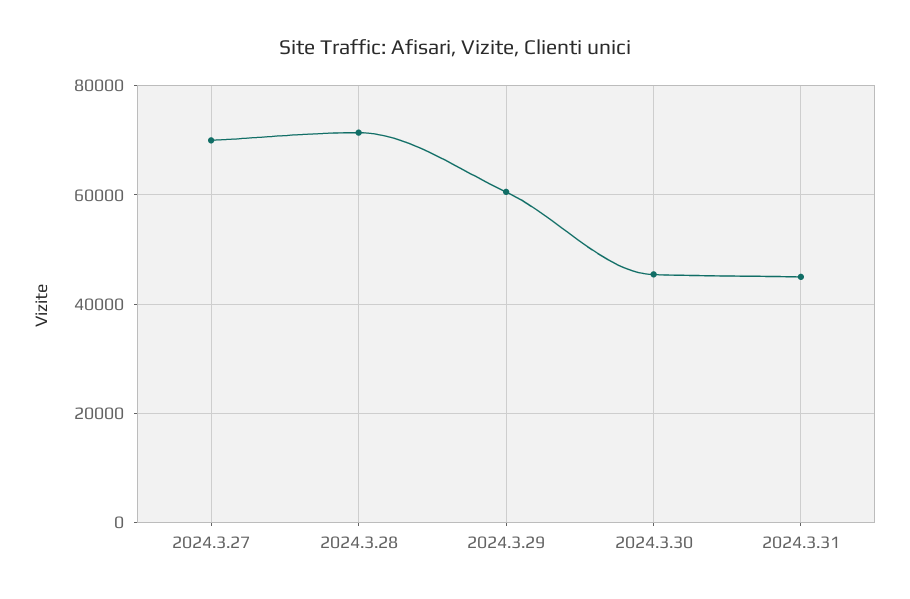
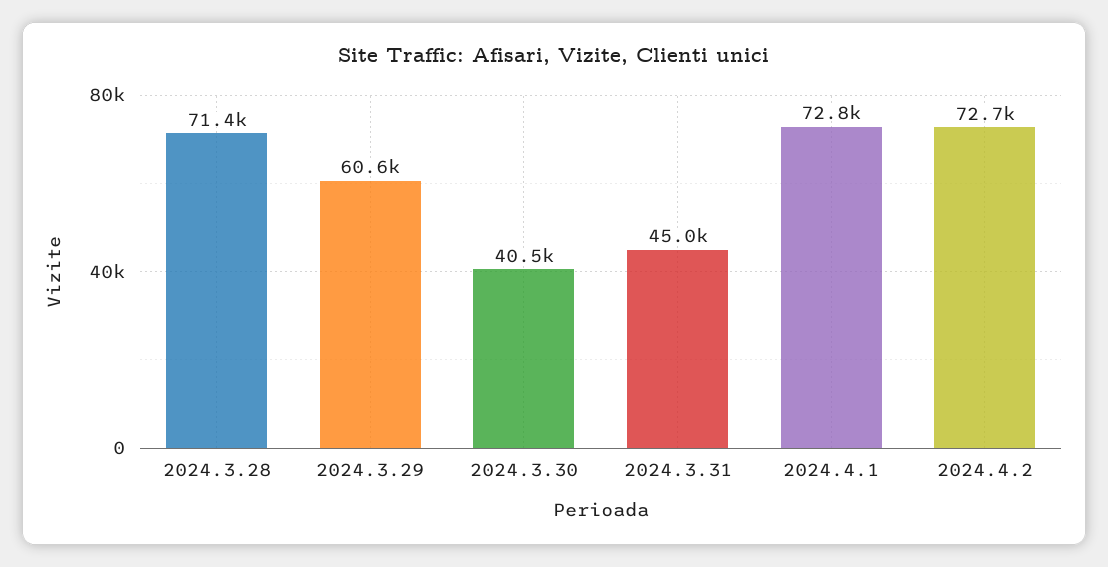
2024.3.27: 70000 -> none
2024.3.30: 46000 -> 40500
2024.4.1: none -> 72800
2024.4.2: none -> 72700

